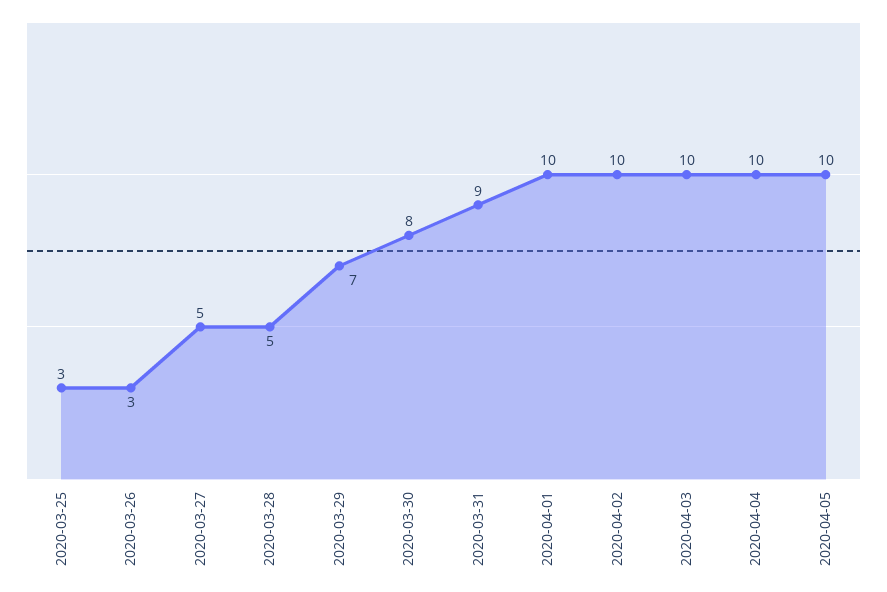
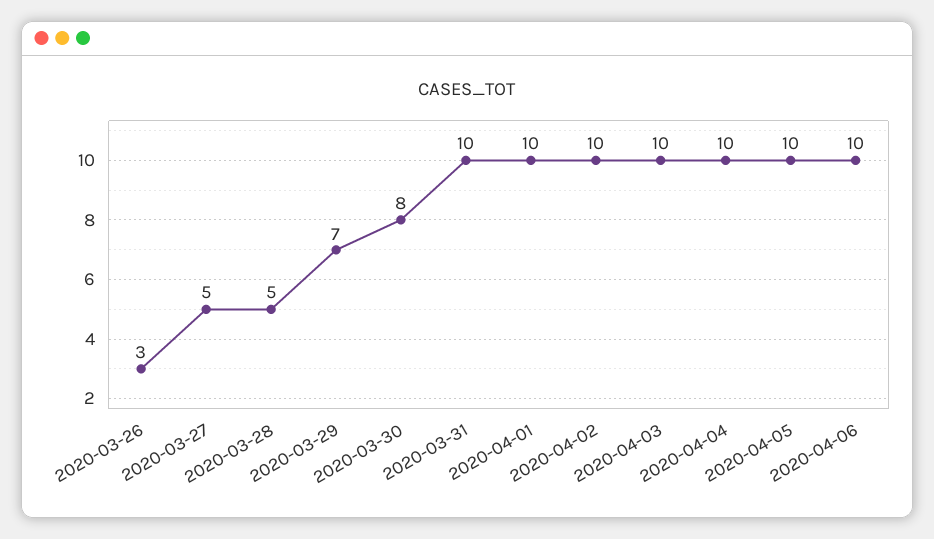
2020-03-25: 3 -> none
2020-03-31: 9 -> 10
2020-04-06: none -> 10

